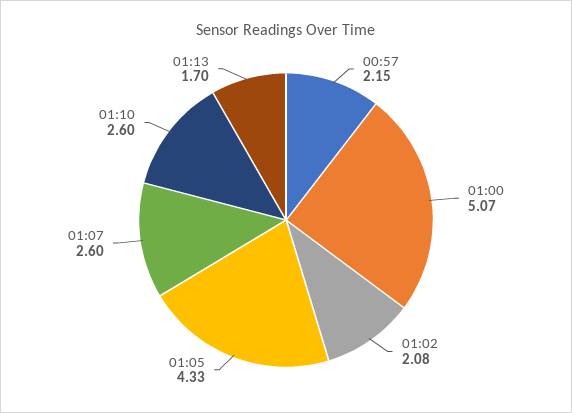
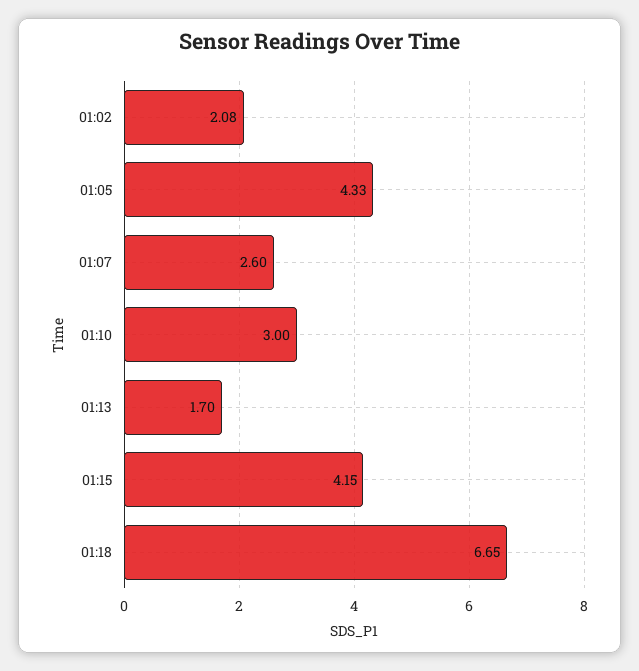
00:57: 2.15 -> none
01:00: 5.07 -> none
01:10: 2.6 -> 3
01:15: none -> 4.15
01:18: none -> 6.65

